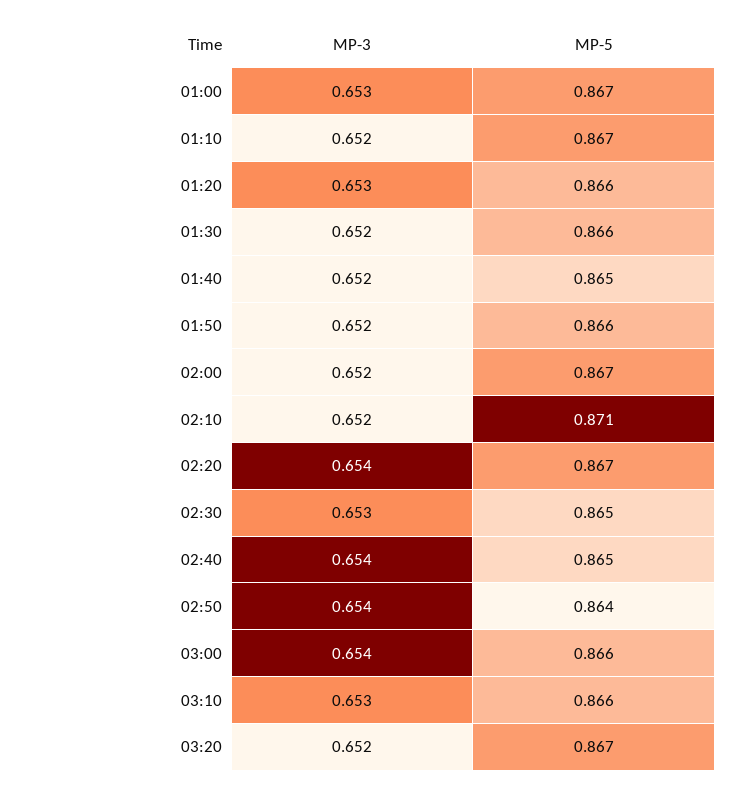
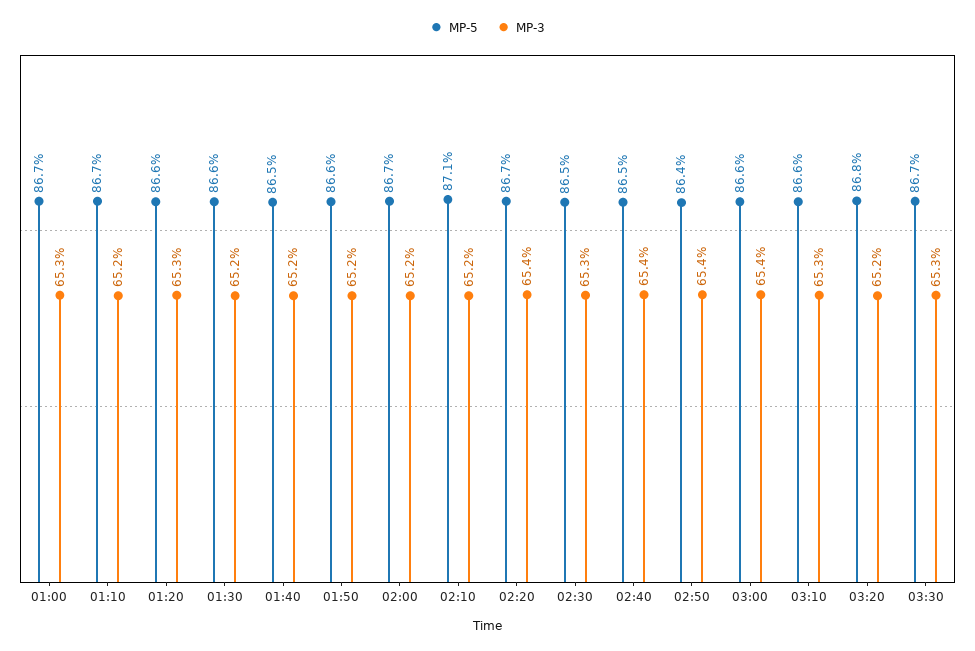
MP-5, 03:20: 0.867 -> 0.868
MP-5, 03:30: none -> 0.867
MP-3, 03:30: none -> 0.653

